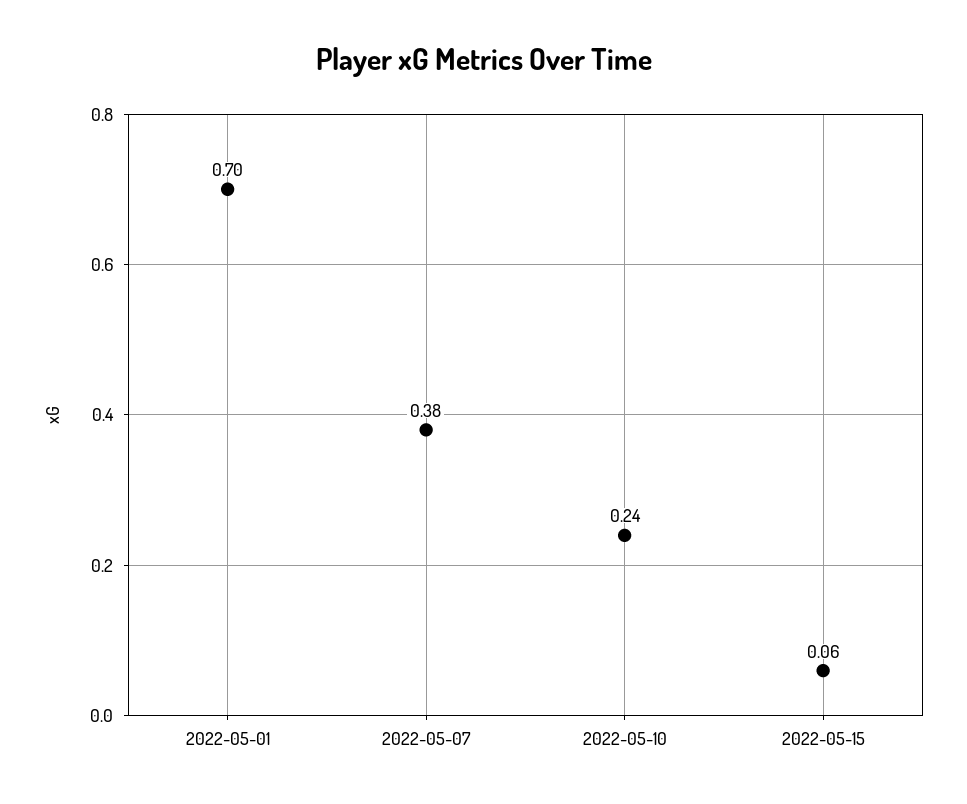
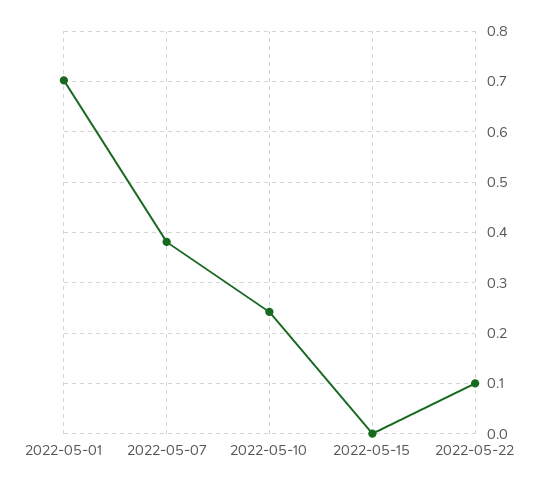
2022-05-15: 0.06 -> 0
2022-05-22: none -> 0.1

